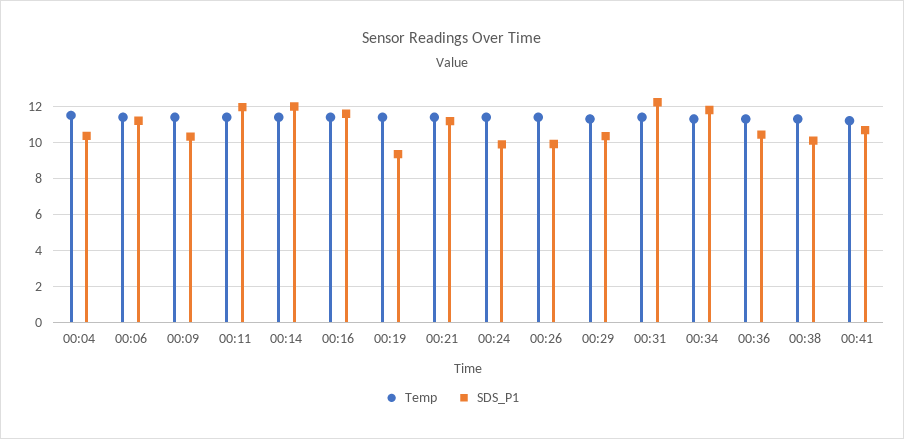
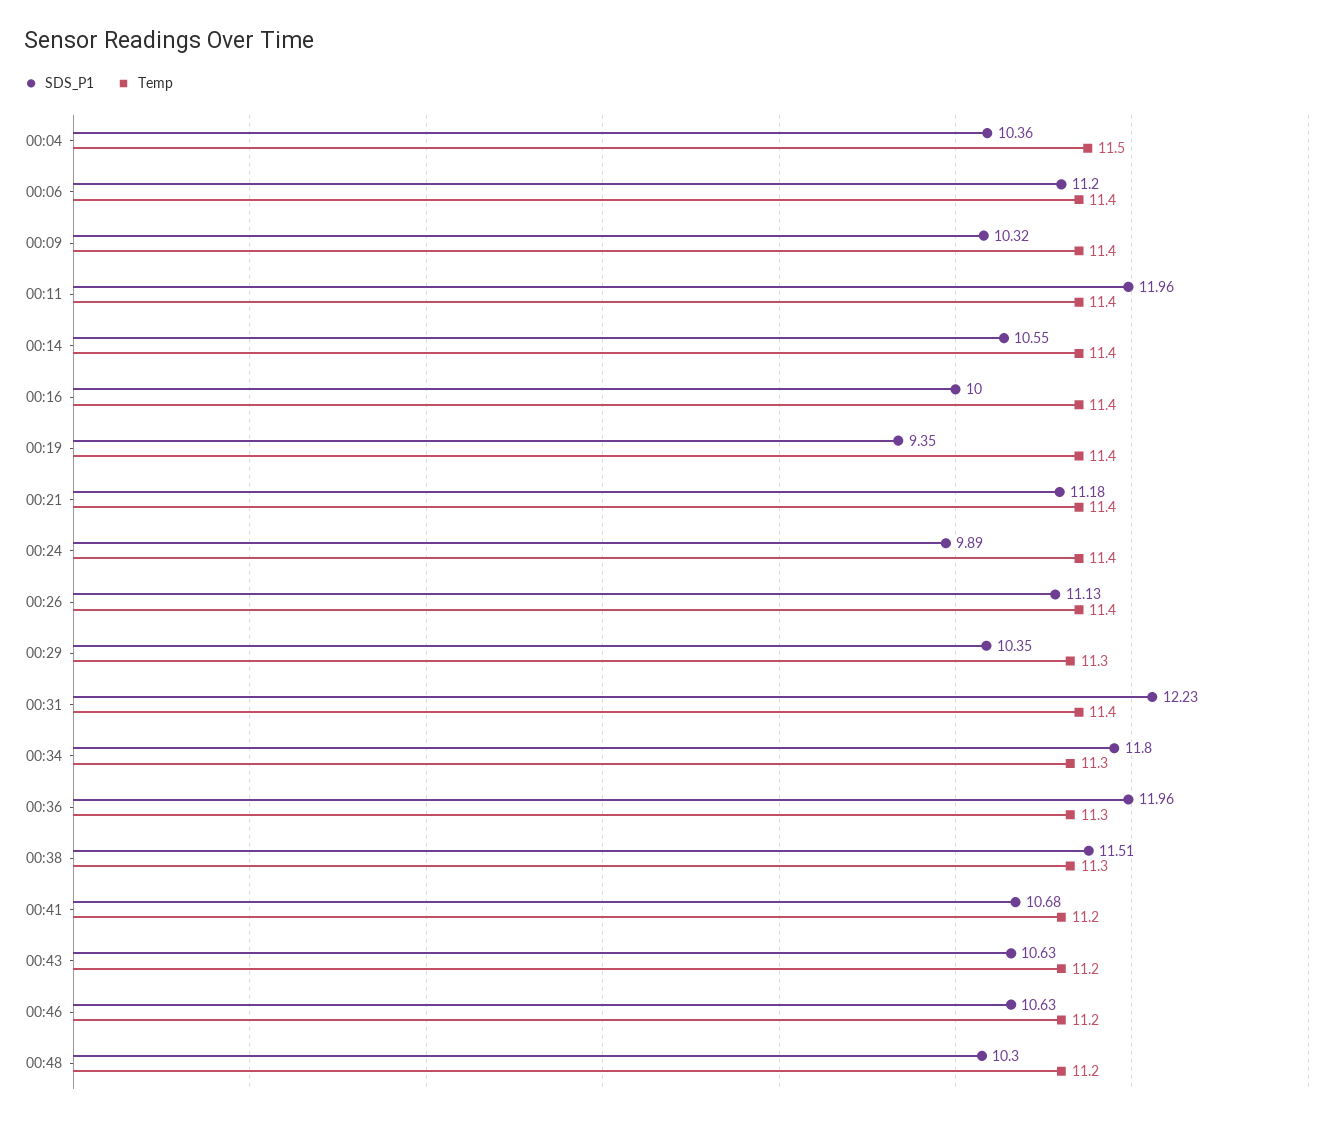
SDS_P1, 00:14: 12 -> 10.55
SDS_P1, 00:16: 11.5 -> 10
SDS_P1, 00:26: 10 -> 11.13
SDS_P1, 00:36: 10.5 -> 11.96
SDS_P1, 00:38: 10 -> 11.51
SDS_P1, 00:43: none -> 10.63
Temp, 00:43: none -> 11.2
SDS_P1, 00:46: none -> 10.63
Temp, 00:46: none -> 11.2
SDS_P1, 00:48: none -> 10.3
Temp, 00:48: none -> 11.2

